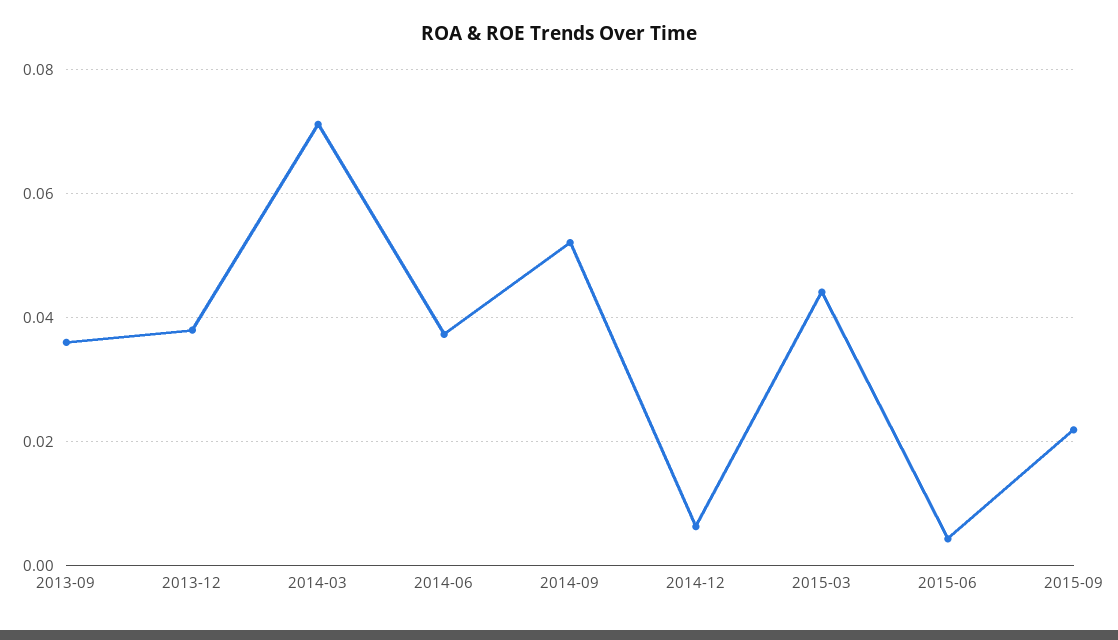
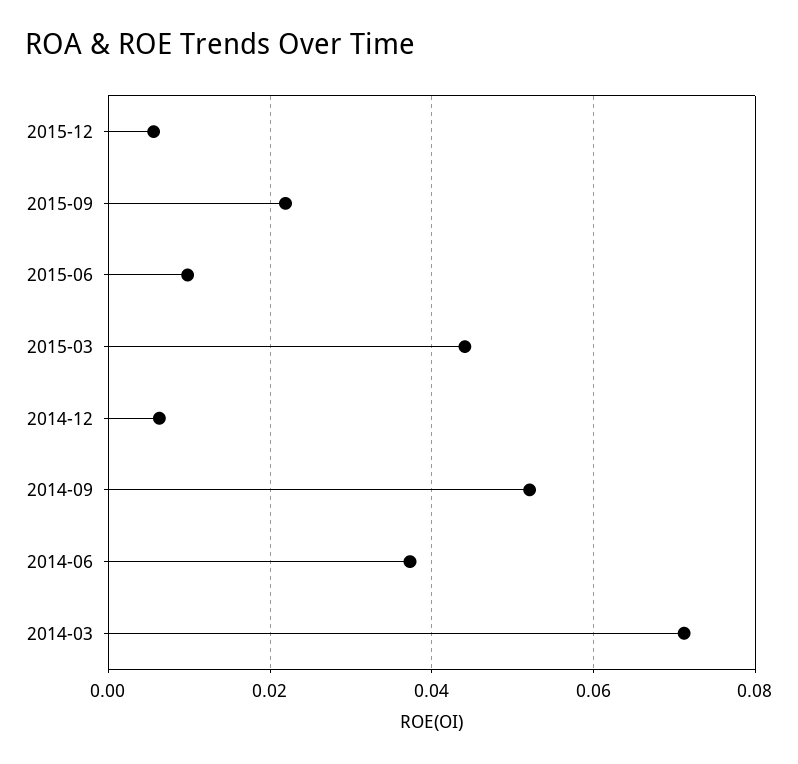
2013-09: 0.036 -> none
2013-12: 0.038 -> none
2015-06: 0.004 -> 0.01
2015-12: none -> 0.006

